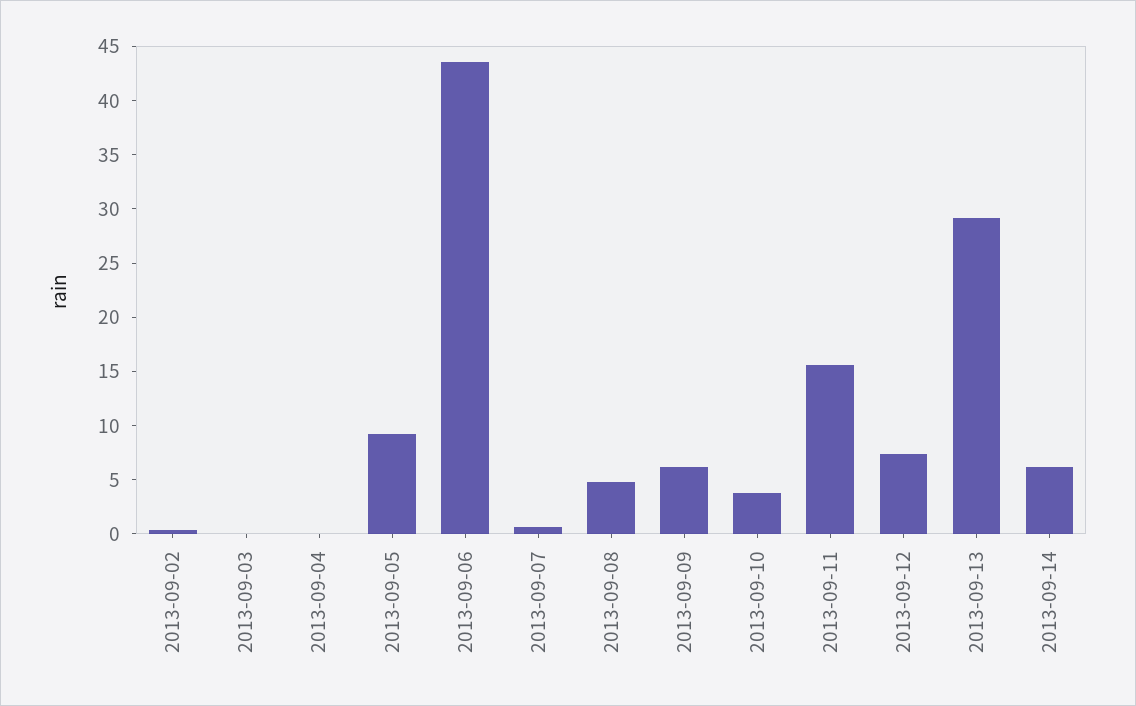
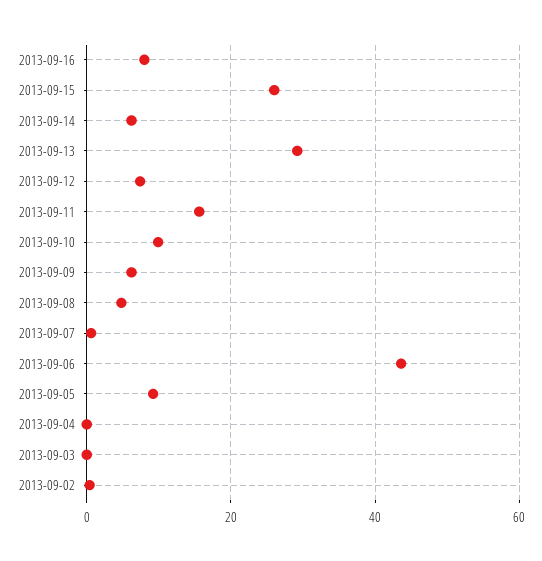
2013-09-10: 4 -> 10
2013-09-16: none -> 8
2013-09-15: none -> 26

